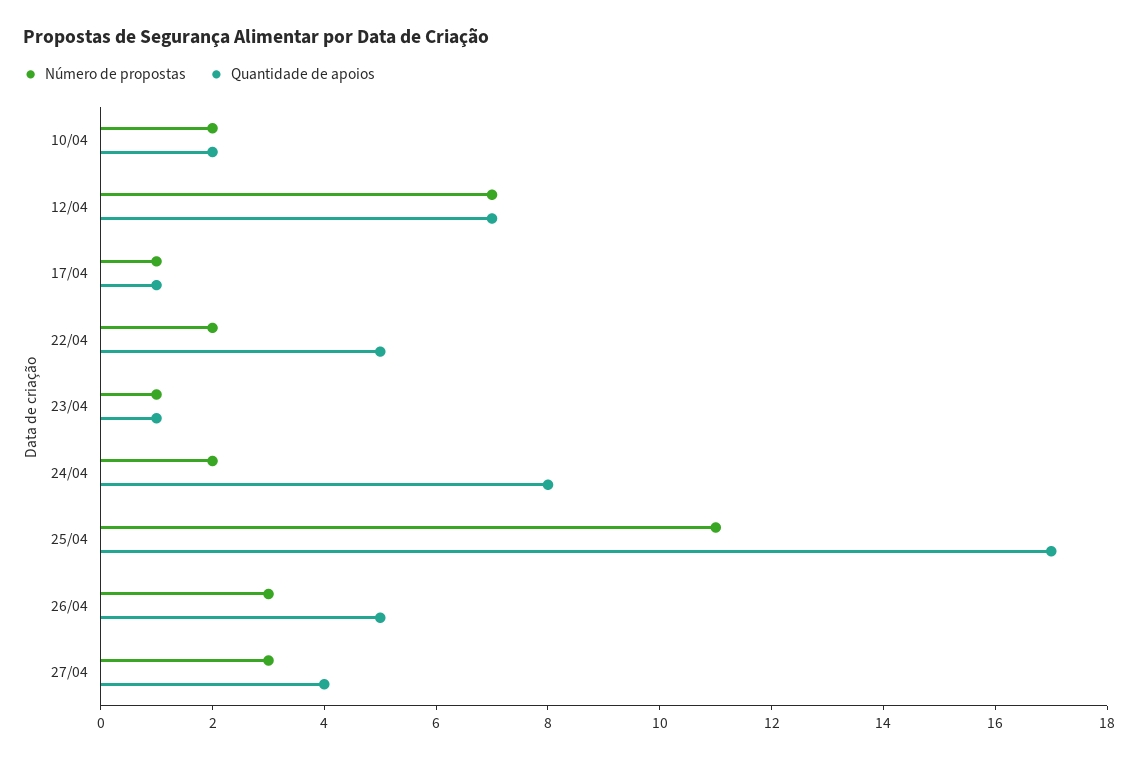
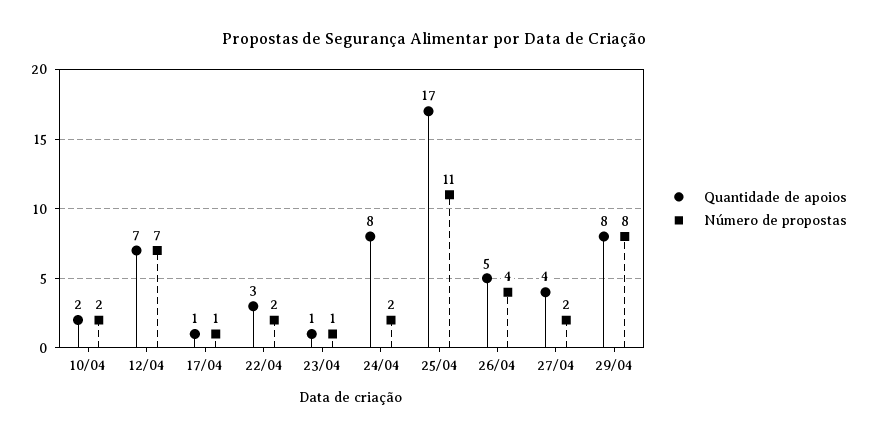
Quantidade de apoios, 22/04: 5 -> 3
Número de propostas, 26/04: 3 -> 4
Número de propostas, 27/04: 3 -> 2
Quantidade de apoios, 29/04: none -> 8
Número de propostas, 29/04: none -> 8

